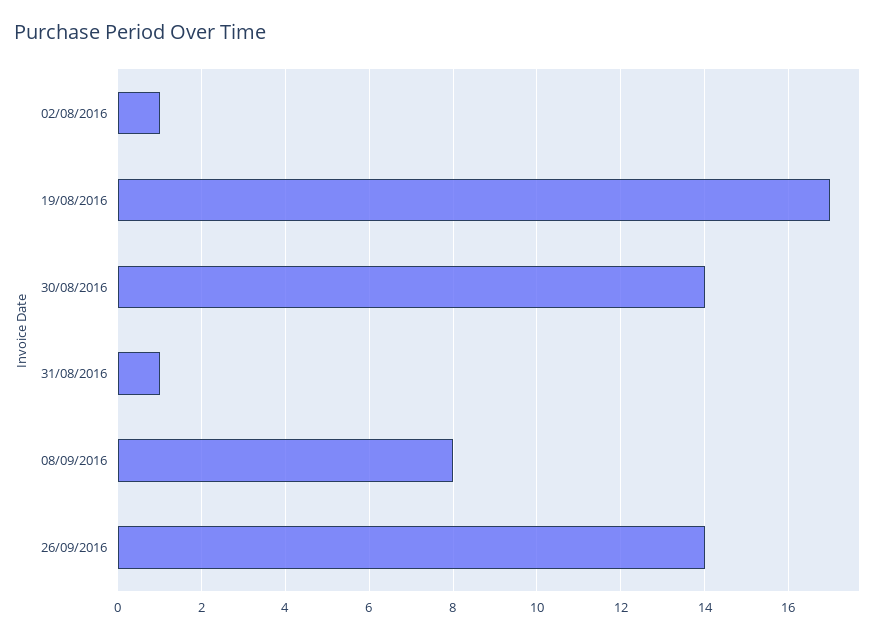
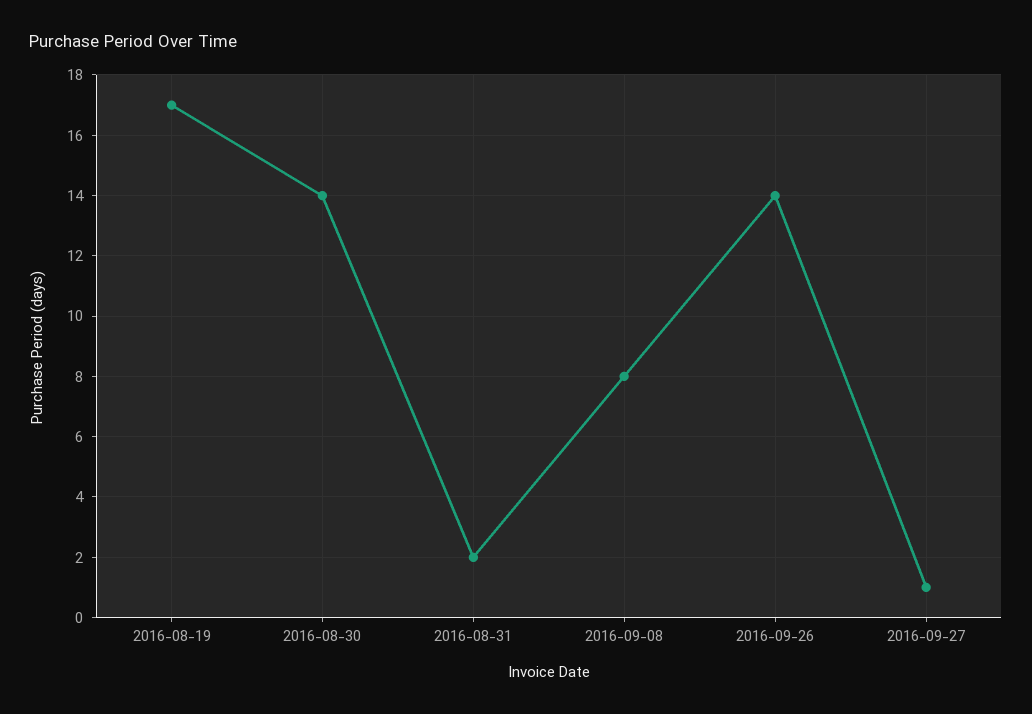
02/08/2016: 1 -> none
31/08/2016: 1 -> 2
2016-09-27: none -> 1

